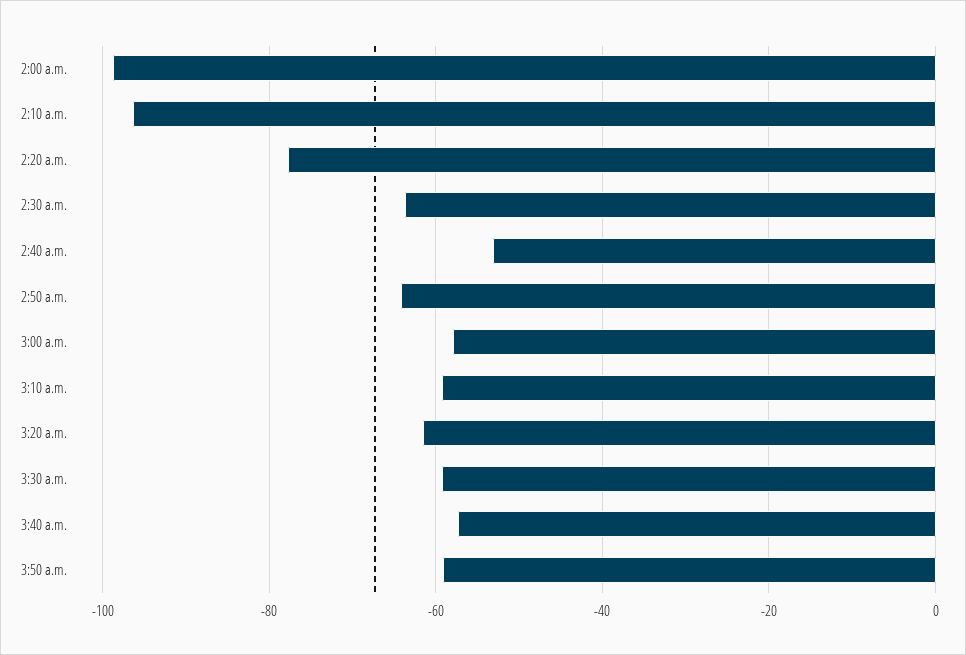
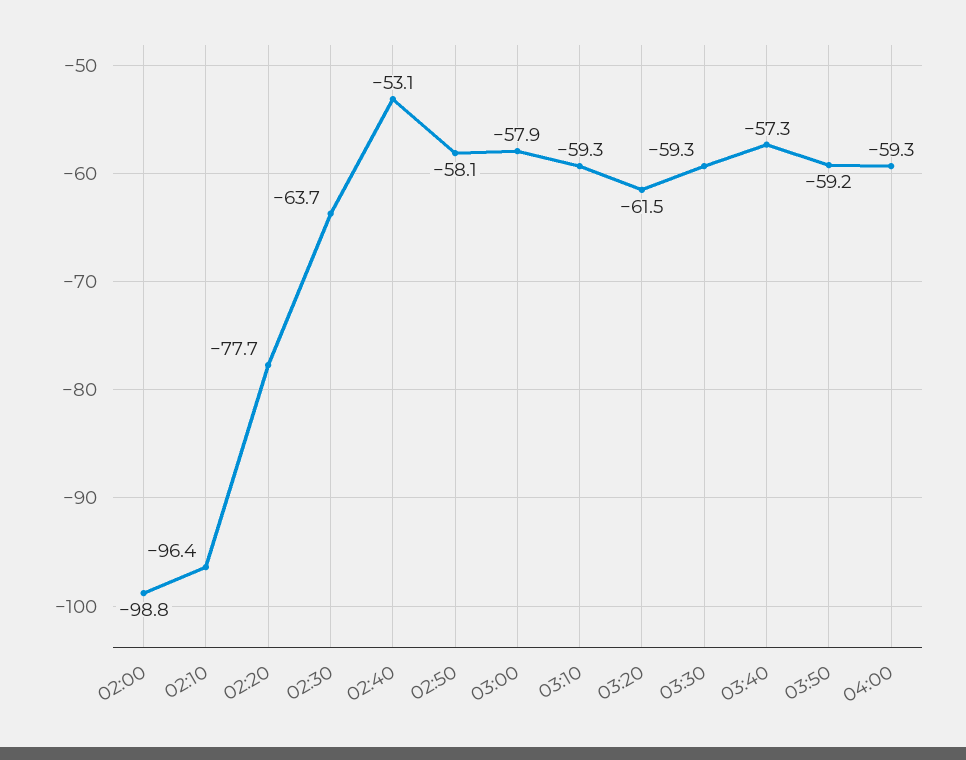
2:50 a.m.: -64 -> -58.1
04:00: none -> -59.3

